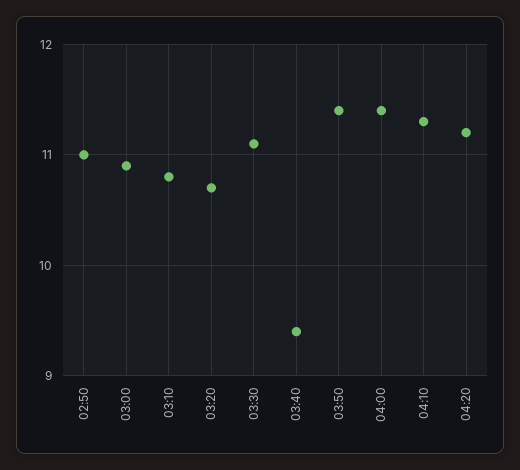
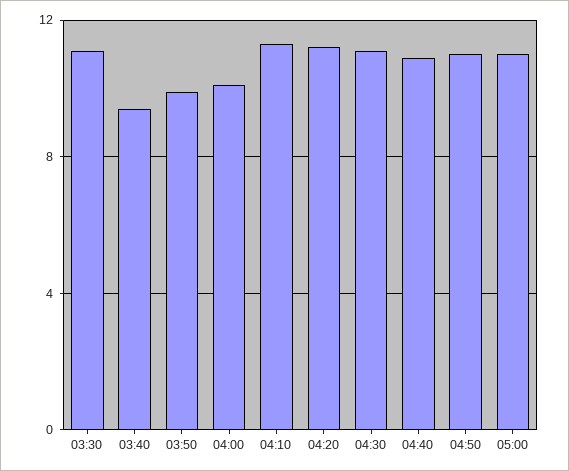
02:50: 11 -> none
03:00: 10.9 -> none
03:10: 10.8 -> none
03:20: 10.7 -> none
03:50: 11.4 -> 10
04:00: 11.4 -> 10
04:30: none -> 11
04:40: none -> 11
04:50: none -> 11
05:00: none -> 11

